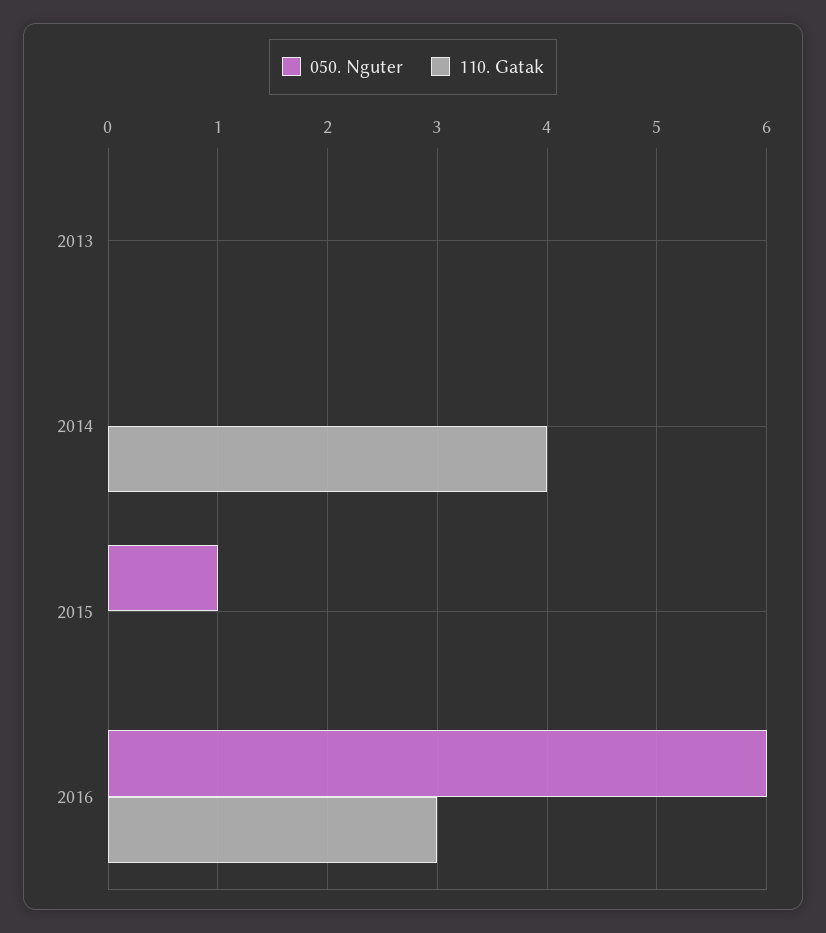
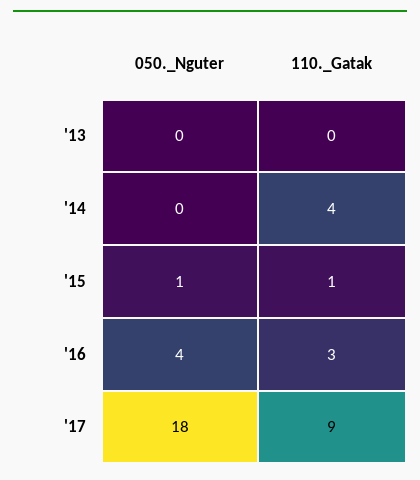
110. Gatak, 2015: 0 -> 1
050. Nguter, 2016: 6 -> 4
050. Nguter, '17: none -> 18
110. Gatak, '17: none -> 9

